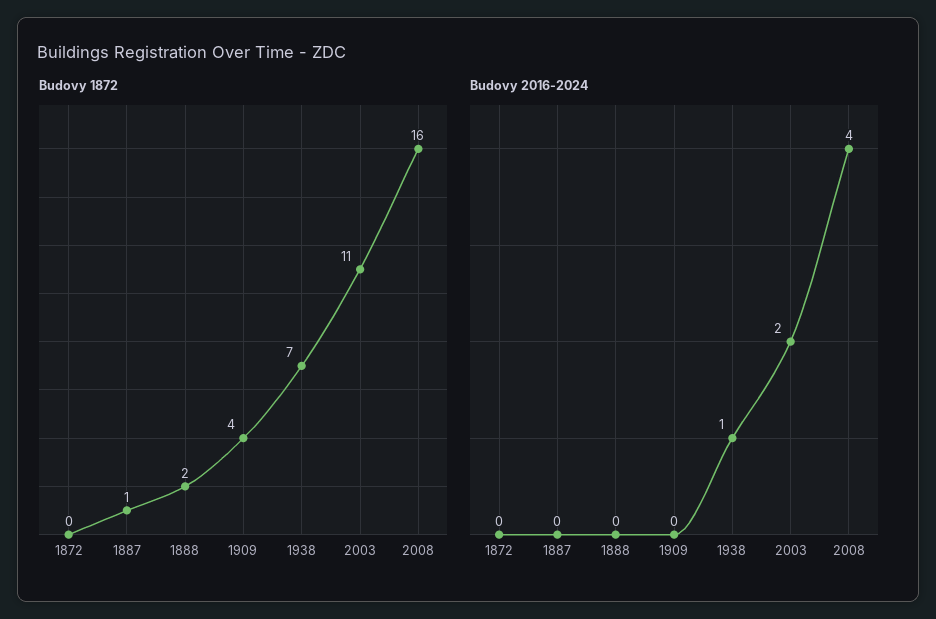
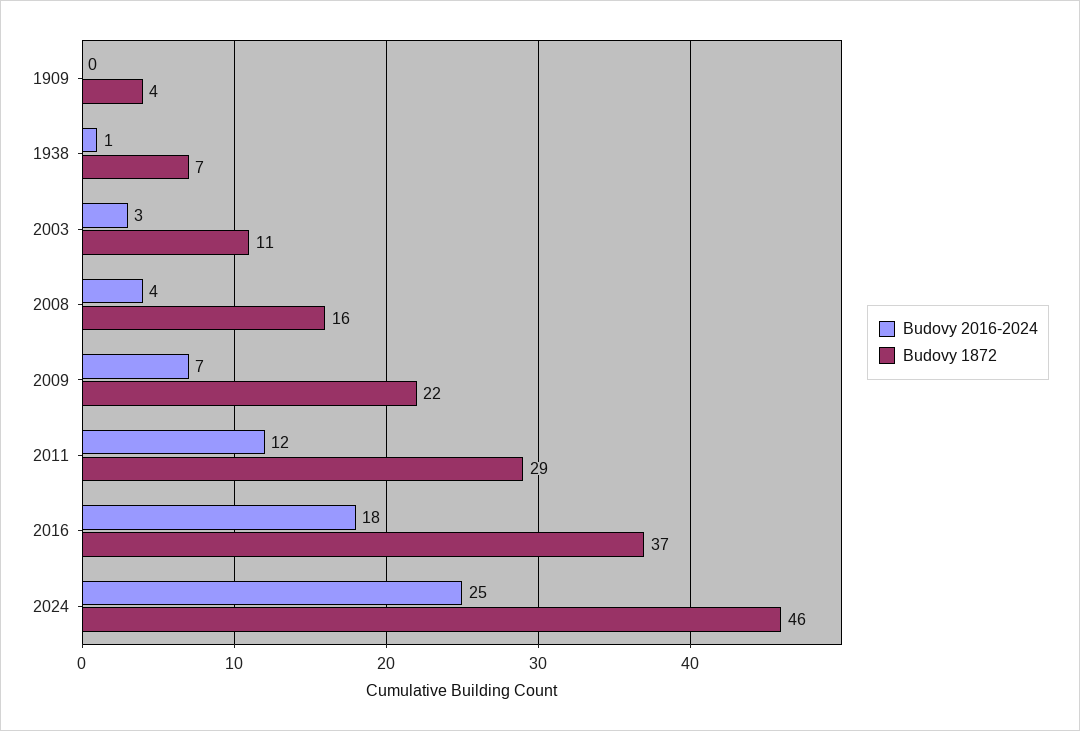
Budovy 1872, 1872: 0 -> none
Budovy 1872, 1887: 1 -> none
Budovy 1872, 1888: 2 -> none
Budovy 2016-2024, 1872: 0 -> none
Budovy 2016-2024, 1887: 0 -> none
Budovy 2016-2024, 1888: 0 -> none
Budovy 2016-2024, 2003: 2 -> 3
Budovy 2016-2024, 2009: none -> 7
Budovy 1872, 2009: none -> 22
Budovy 2016-2024, 2011: none -> 12
Budovy 1872, 2011: none -> 29
Budovy 2016-2024, 2016: none -> 18
Budovy 1872, 2016: none -> 37
Budovy 2016-2024, 2024: none -> 25
Budovy 1872, 2024: none -> 46

